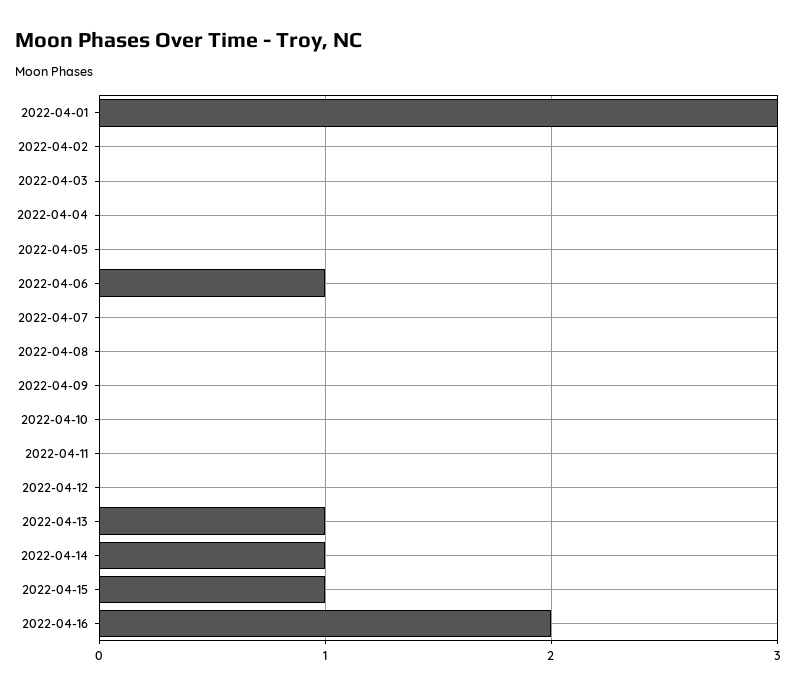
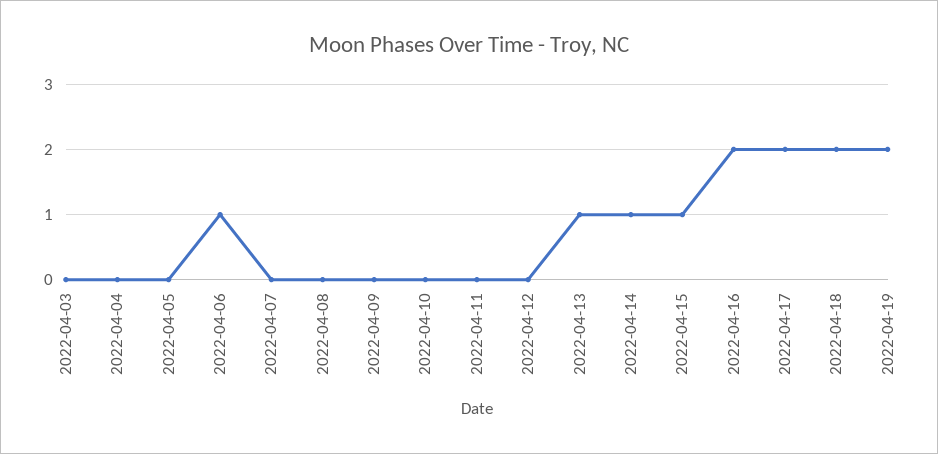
2022-04-01: 3 -> none
2022-04-02: 0 -> none
2022-04-17: none -> 2
2022-04-18: none -> 2
2022-04-19: none -> 2

